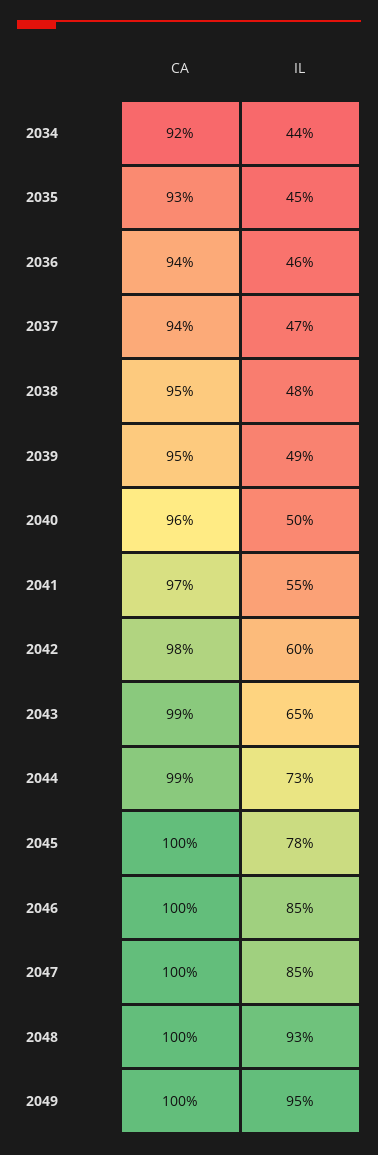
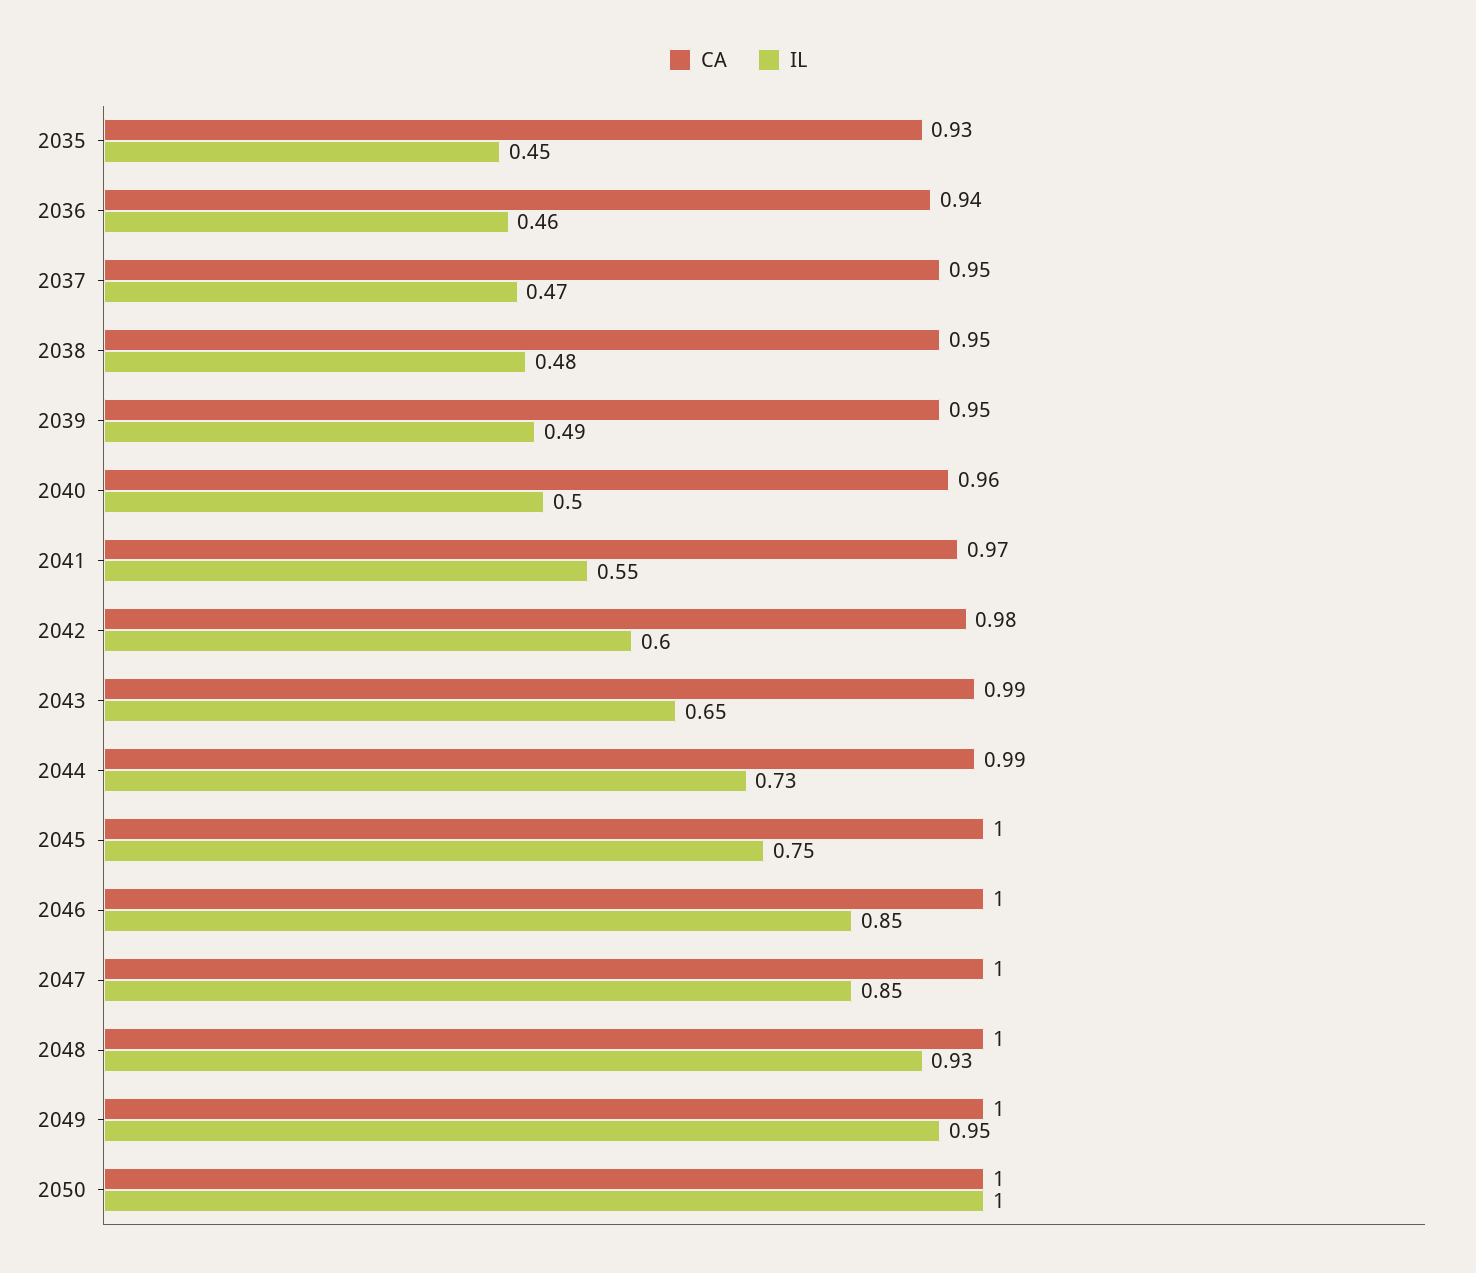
CA, 2034: 0.92 -> none
IL, 2034: 0.44 -> none
CA, 2037: 0.94 -> 0.95
IL, 2045: 0.78 -> 0.75
CA, 2050: none -> 1
IL, 2050: none -> 1

